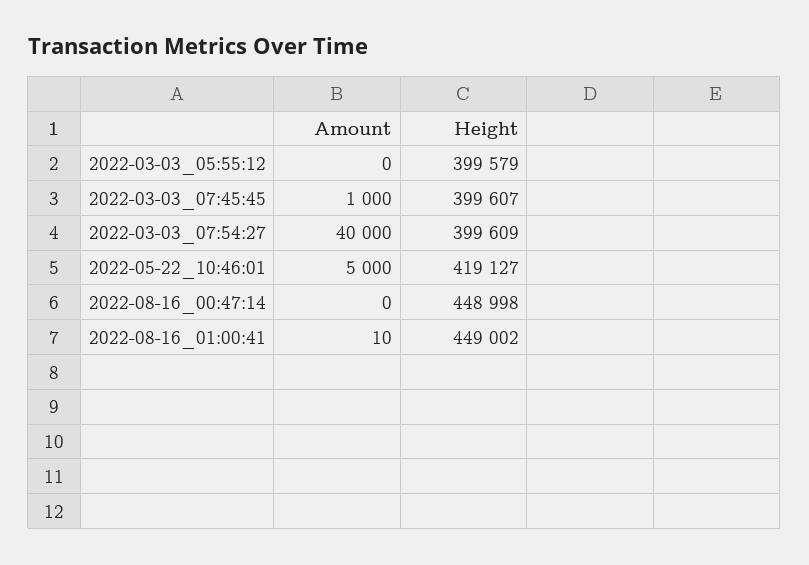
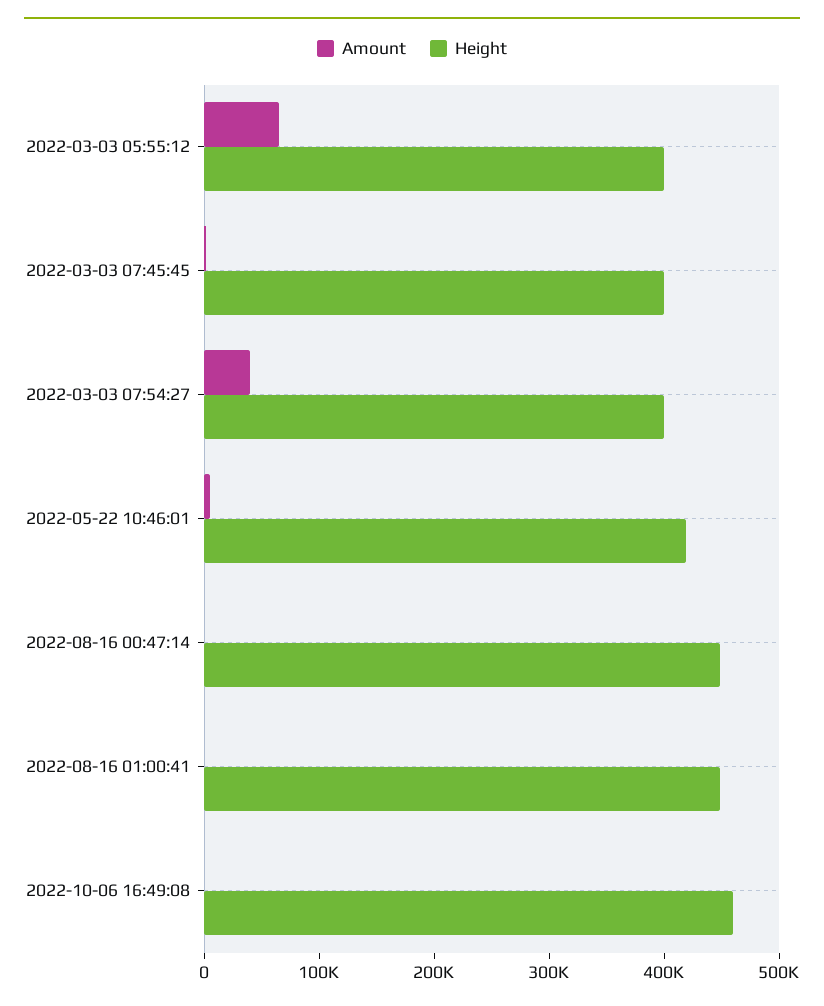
Amount, 2022-03-03_05:55:12: 0 -> 60000
Amount, 2022-10-06 16:49:08: none -> 0
Height, 2022-10-06 16:49:08: none -> 460000

